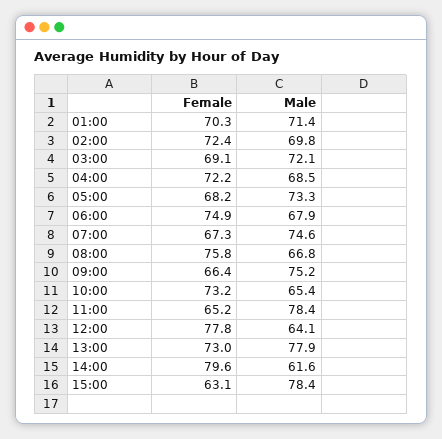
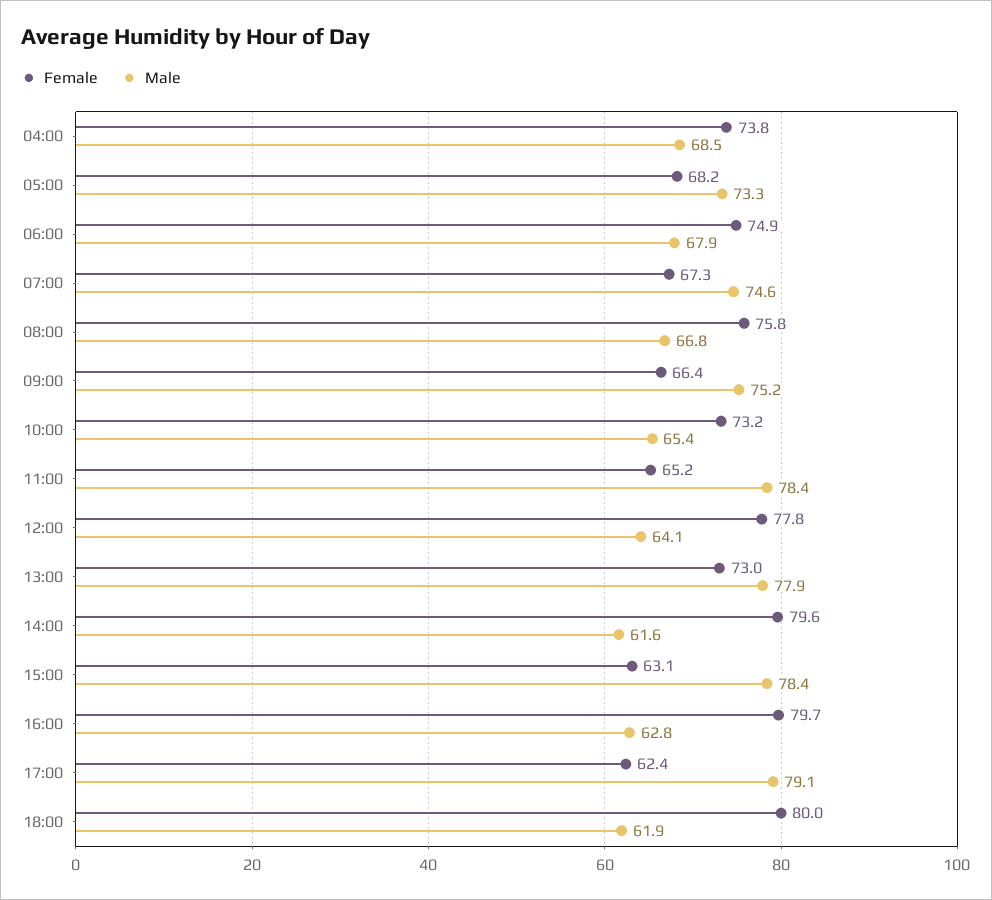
Female, 01:00: 70.3 -> none
Male, 01:00: 71.4 -> none
Female, 02:00: 72.4 -> none
Male, 02:00: 69.8 -> none
Female, 03:00: 69.1 -> none
Male, 03:00: 72.1 -> none
Female, 04:00: 72.2 -> 73.8
Female, 16:00: none -> 79.7
Male, 16:00: none -> 62.8
Female, 17:00: none -> 62.4
Male, 17:00: none -> 79.1
Female, 18:00: none -> 80
Male, 18:00: none -> 61.9

